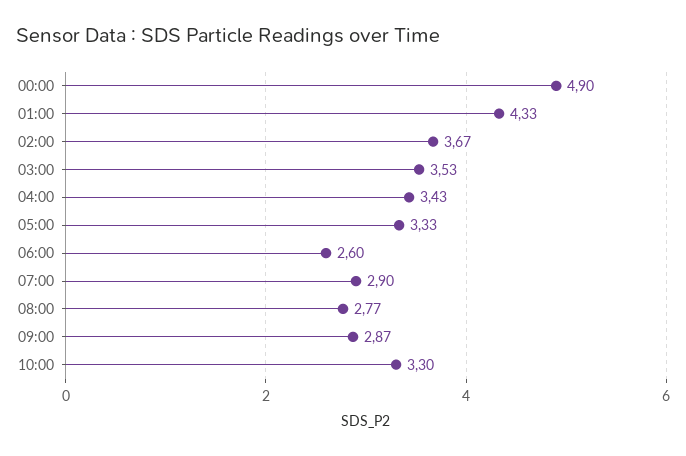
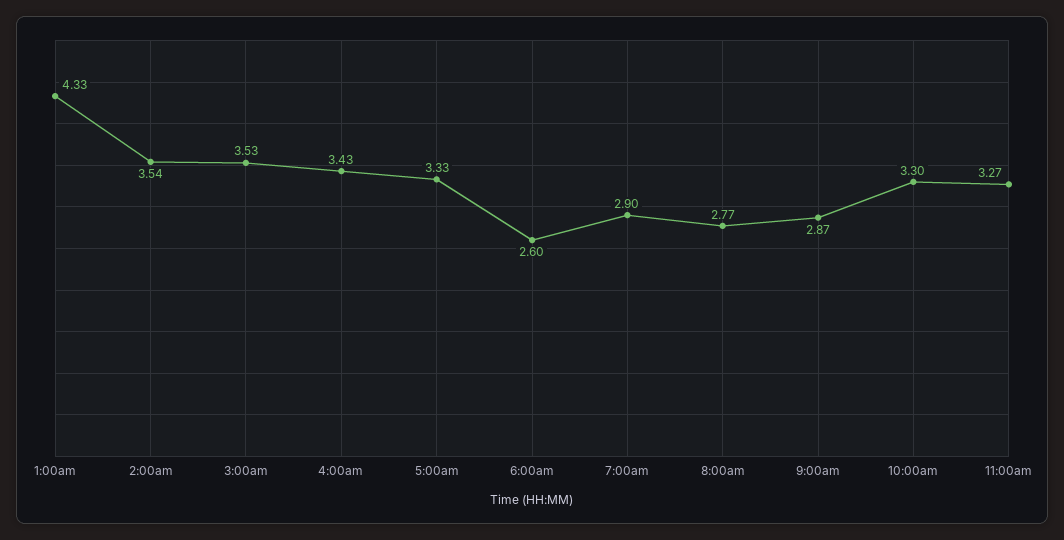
00:00: 4.9 -> none
02:00: 3.67 -> 3.54
11:00am: none -> 3.27

